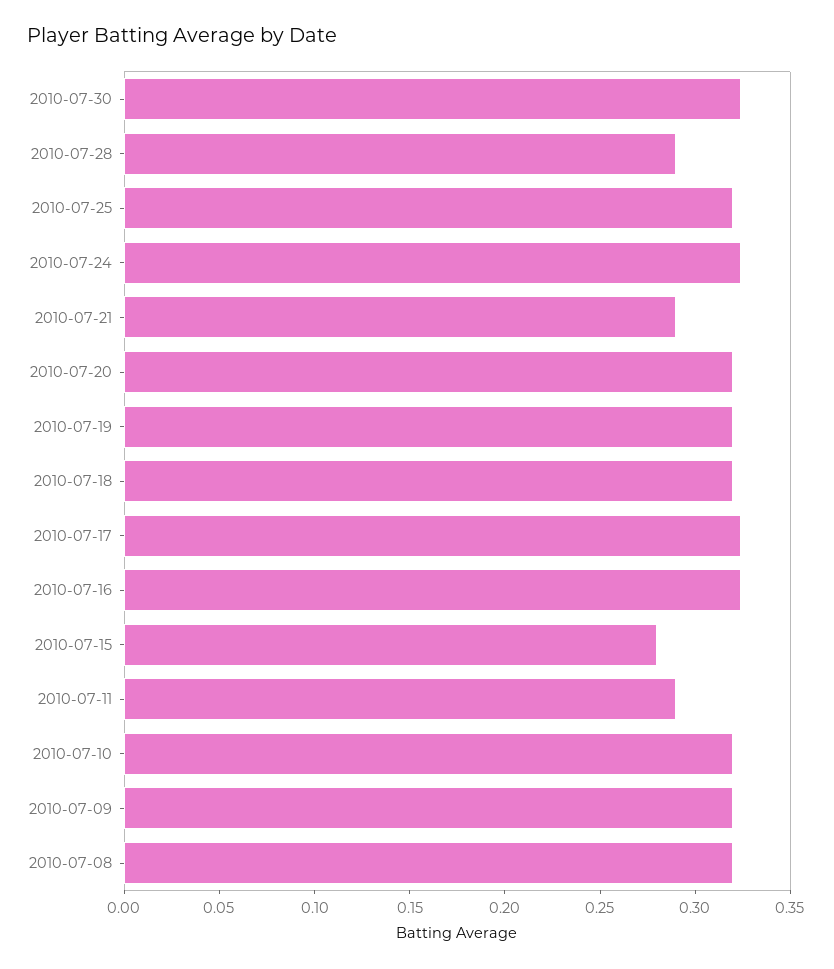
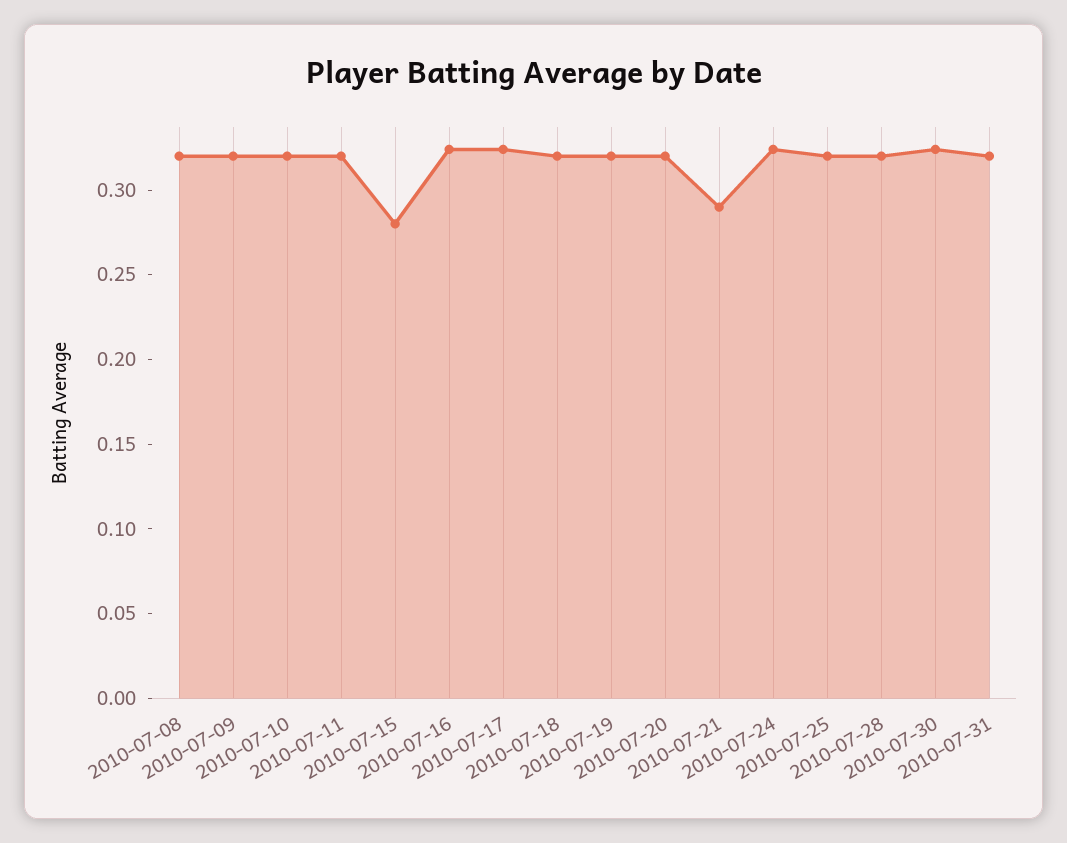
2010-07-28: 0.29 -> 0.32
2010-07-11: 0.29 -> 0.32
2010-07-31: none -> 0.32

